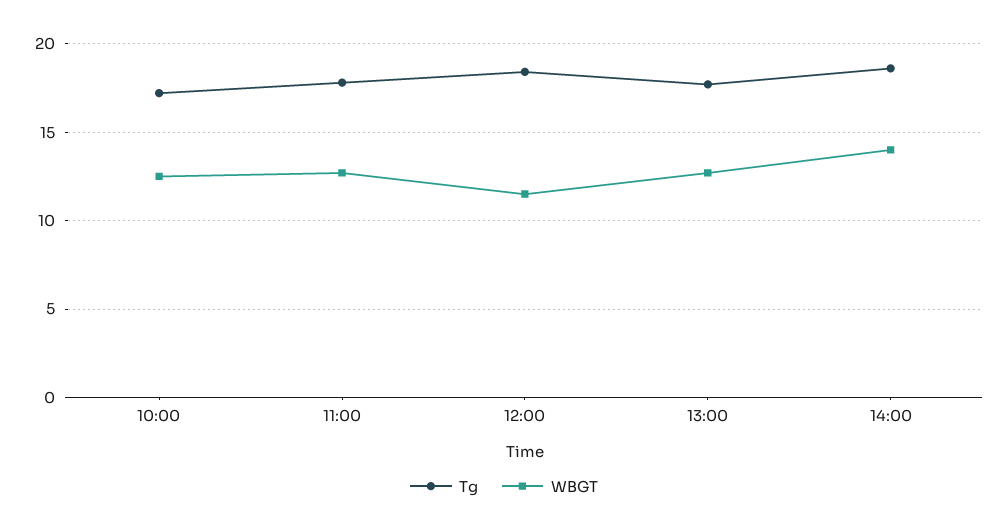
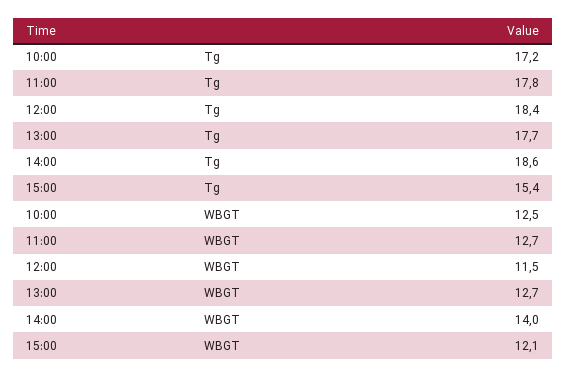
Tg, 15:00: none -> 15.4
WBGT, 15:00: none -> 12.1

